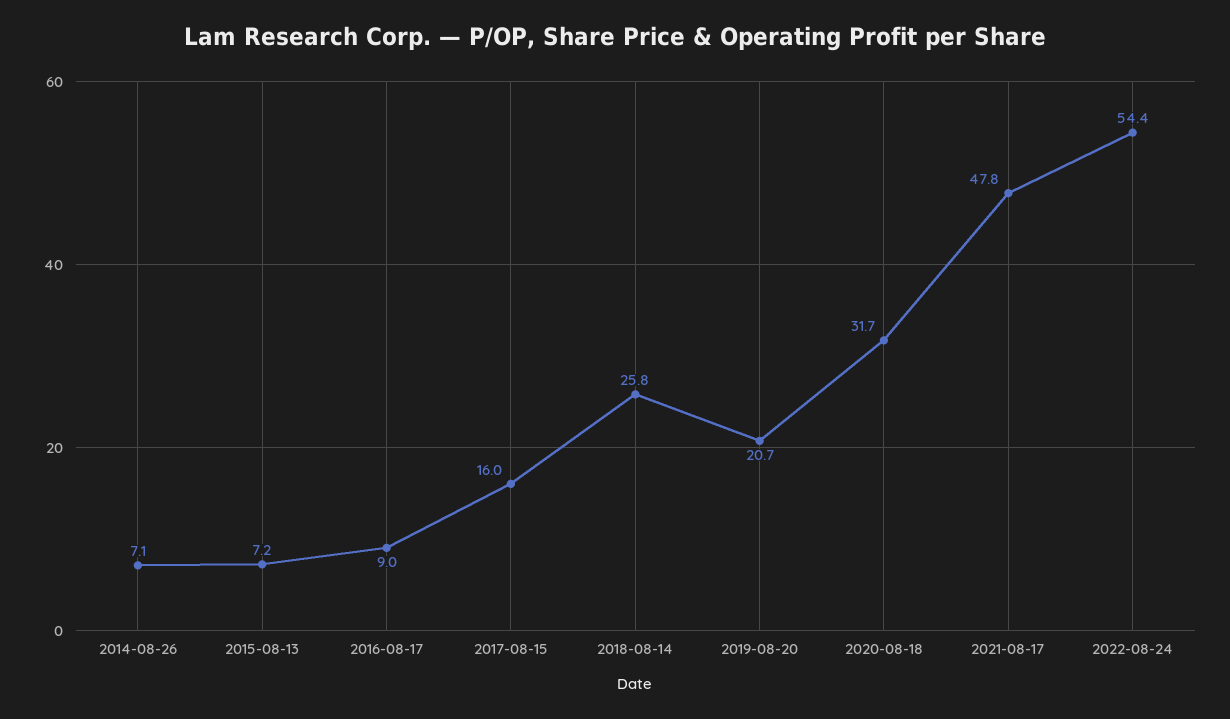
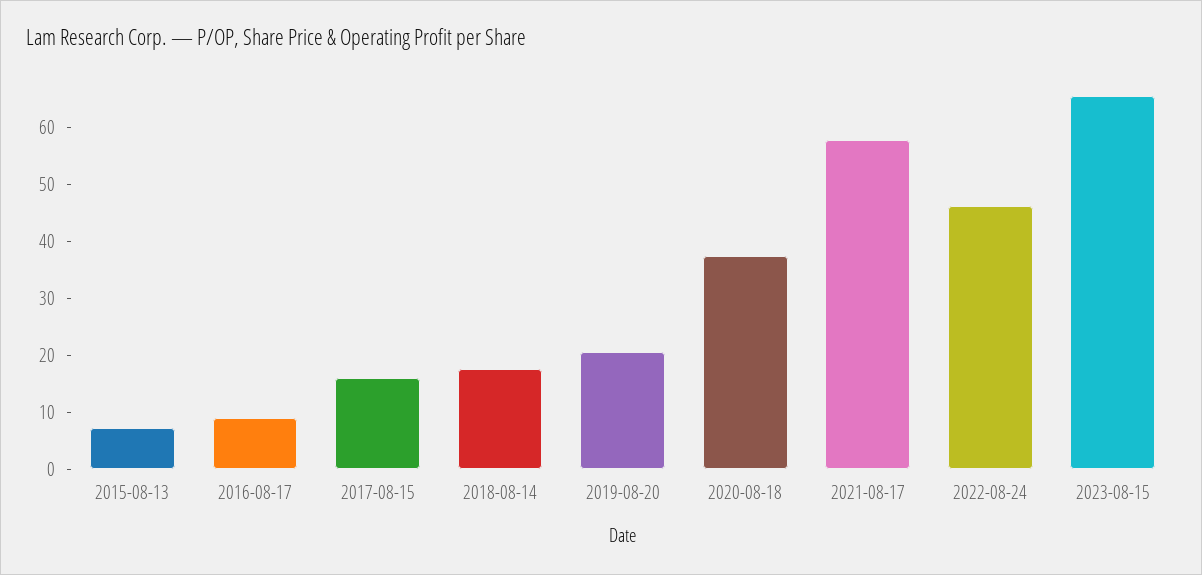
2014-08-26: 7.1 -> none
2018-08-14: 25.8 -> 18
2020-08-18: 31.7 -> 38
2021-08-17: 47.8 -> 58
2022-08-24: 54.4 -> 46
2023-08-15: none -> 66

